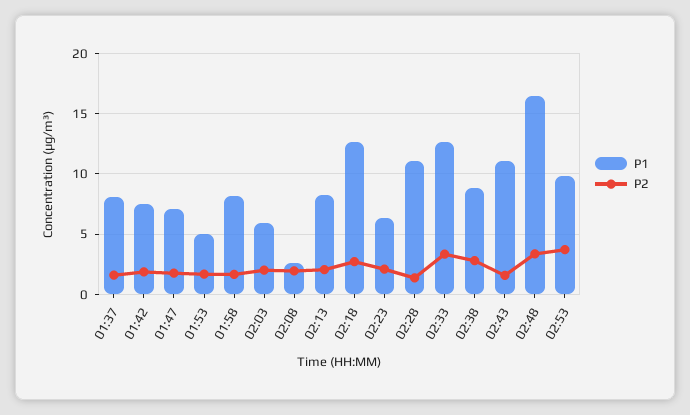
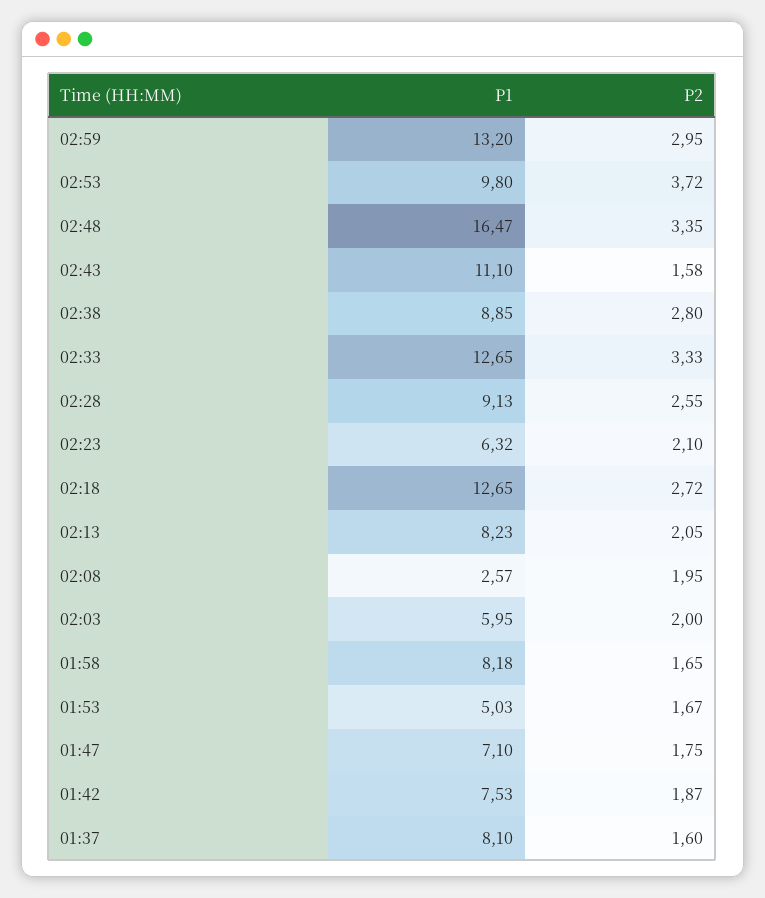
P1, 02:28: 11 -> 9.13
P2, 02:28: 1.5 -> 2.55
P1, 02:59: none -> 13.2
P2, 02:59: none -> 2.95

